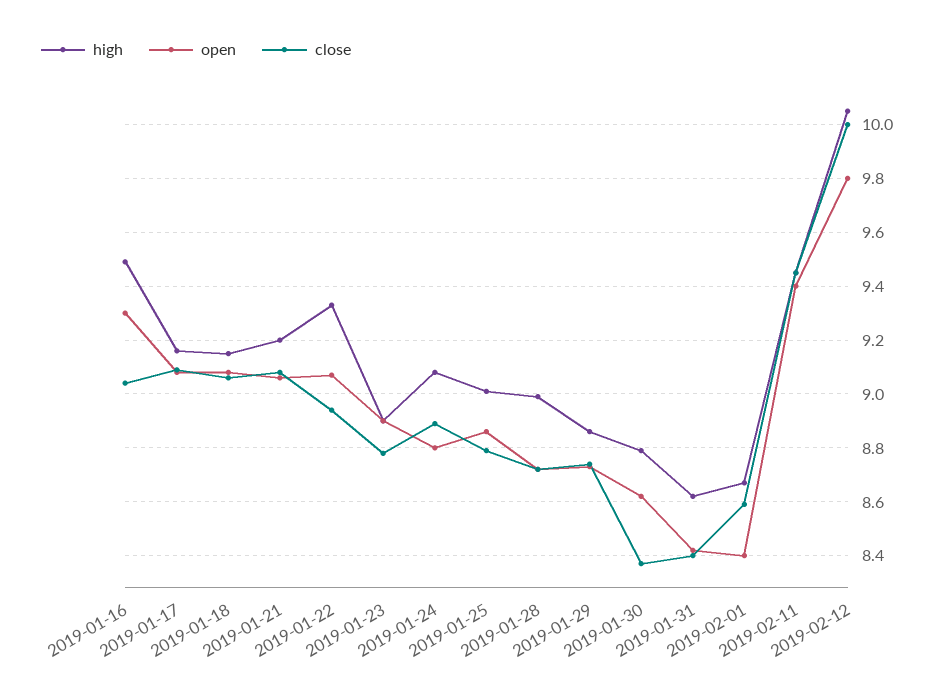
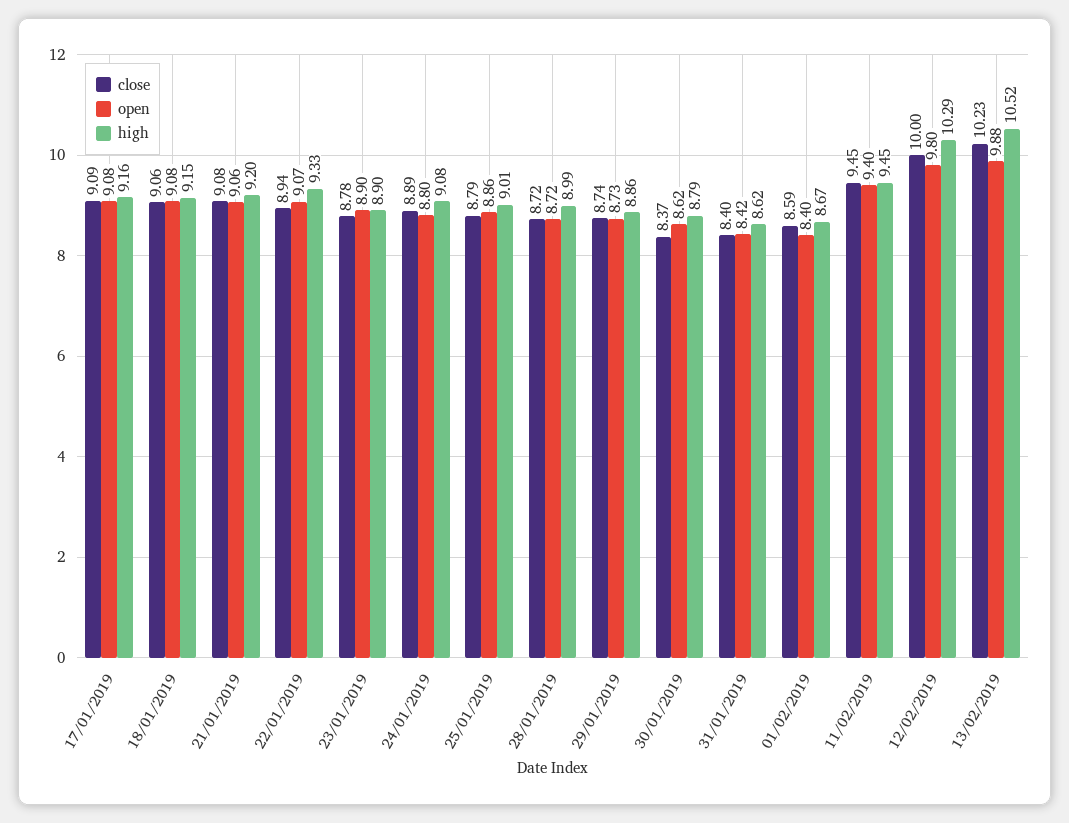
high, 2019-01-16: 9.5 -> none
open, 2019-01-16: 9.3 -> none
close, 2019-01-16: 9.05 -> none
high, 2019-02-12: 10.05 -> 10.29
close, 13/02/2019: none -> 10.23
open, 13/02/2019: none -> 9.88
high, 13/02/2019: none -> 10.52

